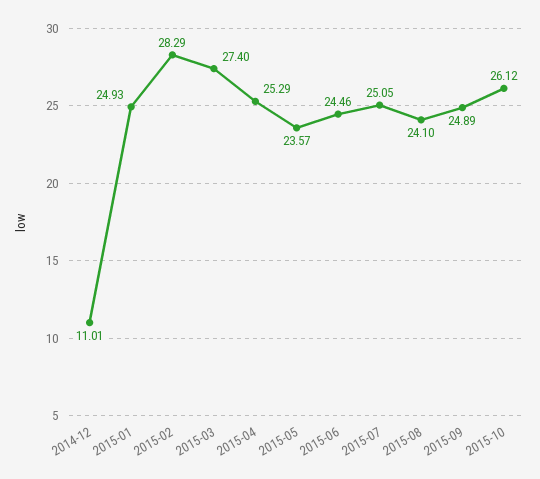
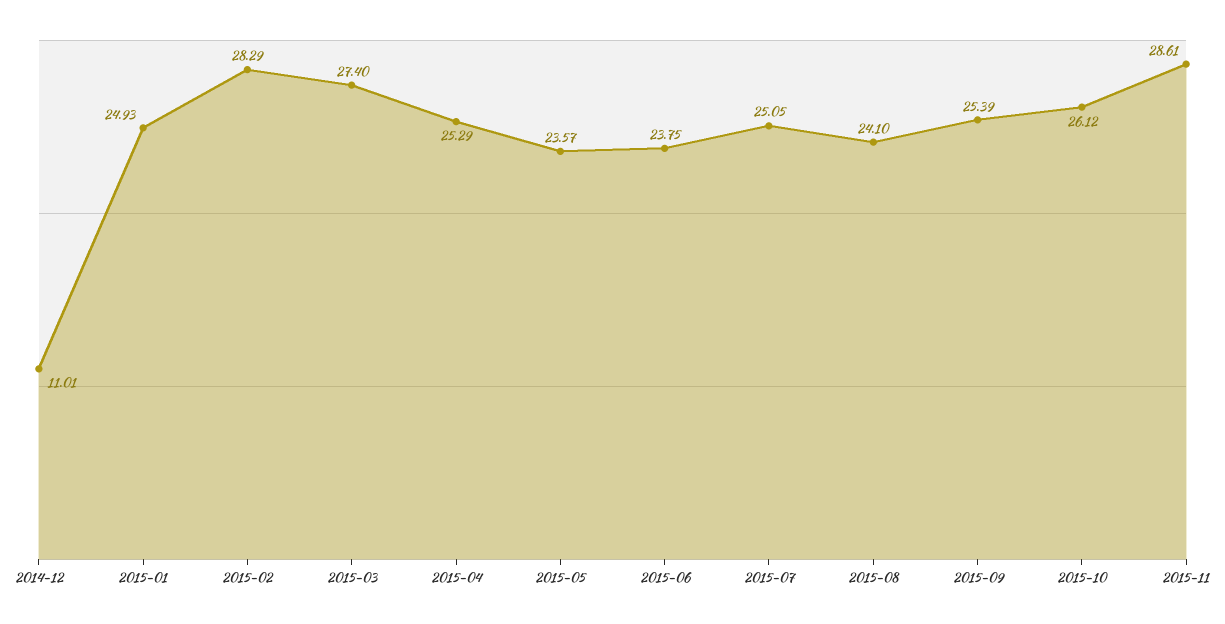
2015-06: 24.46 -> 23.75
2015-09: 24.89 -> 25.39
2015-11: none -> 28.61

